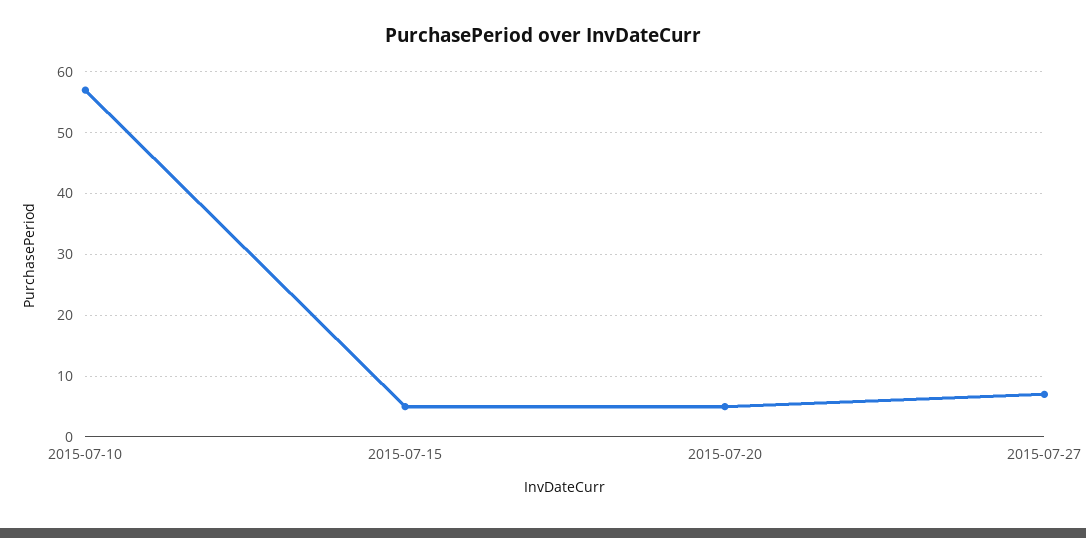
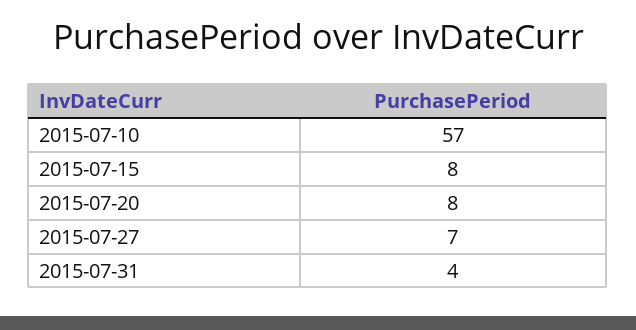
2015-07-15: 5 -> 8
2015-07-20: 5 -> 8
2015-07-31: none -> 4

